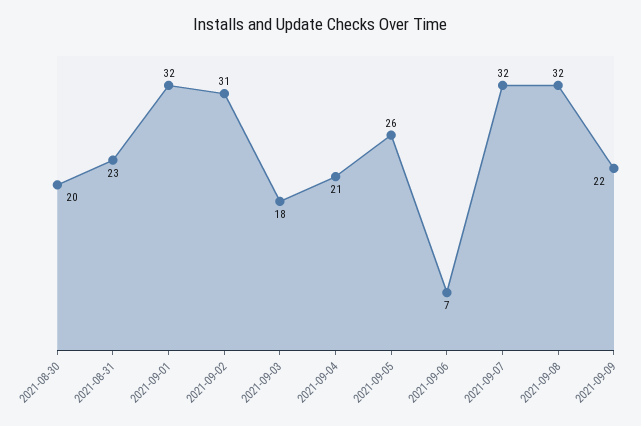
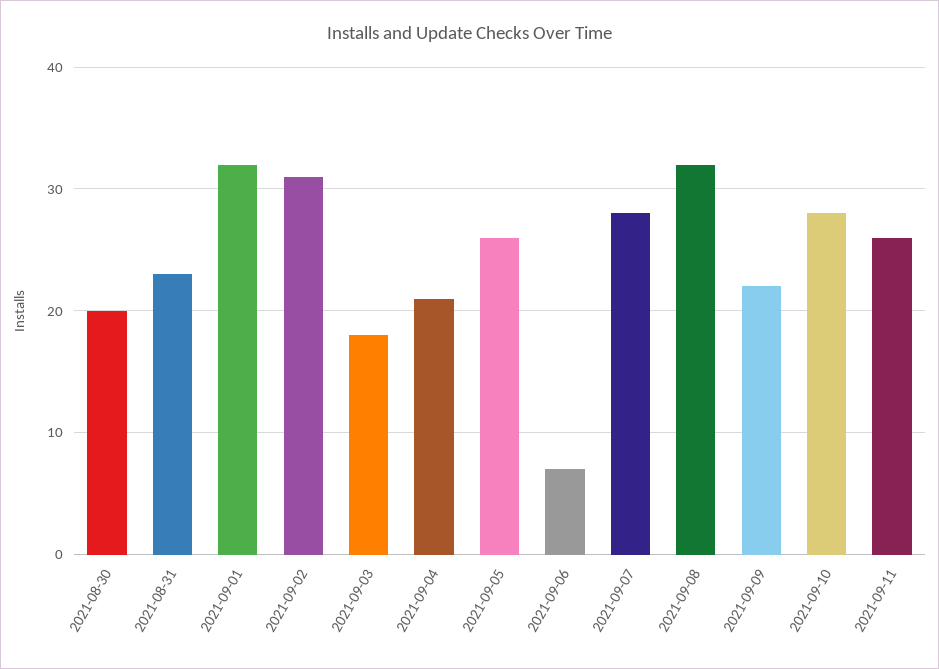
2021-09-07: 32 -> 28
2021-09-10: none -> 28
2021-09-11: none -> 26

